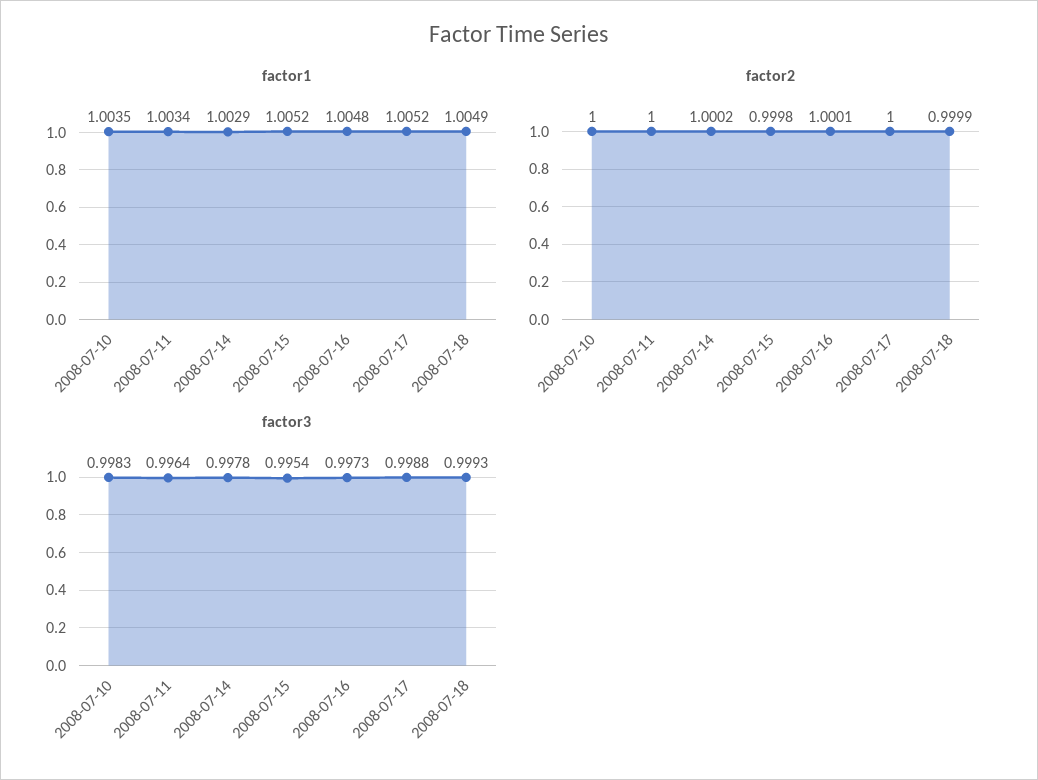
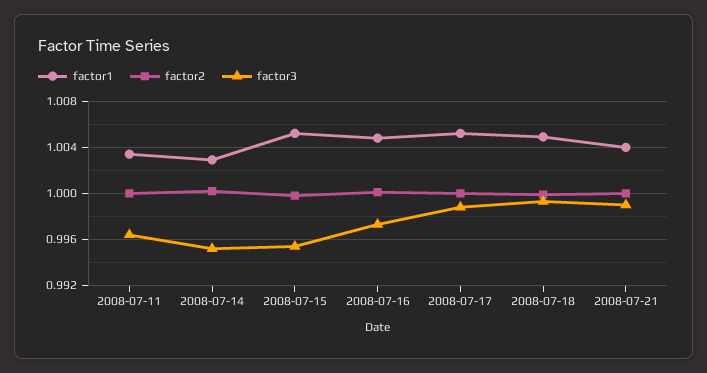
factor1, 2008-07-10: 1.0035 -> none
factor2, 2008-07-10: 1 -> none
factor3, 2008-07-10: 0.9983 -> none
factor3, 2008-07-14: 0.9978 -> 0.995
factor1, 2008-07-21: none -> 1.004
factor2, 2008-07-21: none -> 1
factor3, 2008-07-21: none -> 0.999

